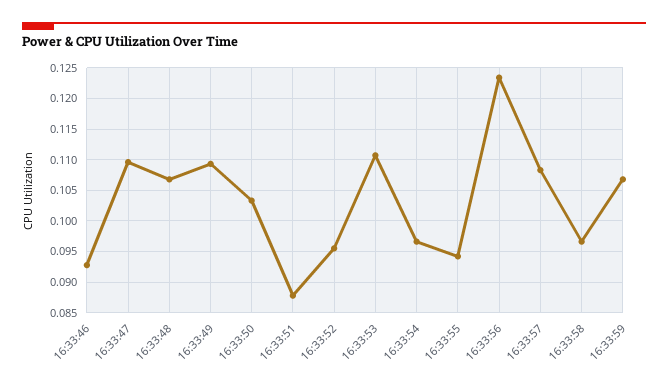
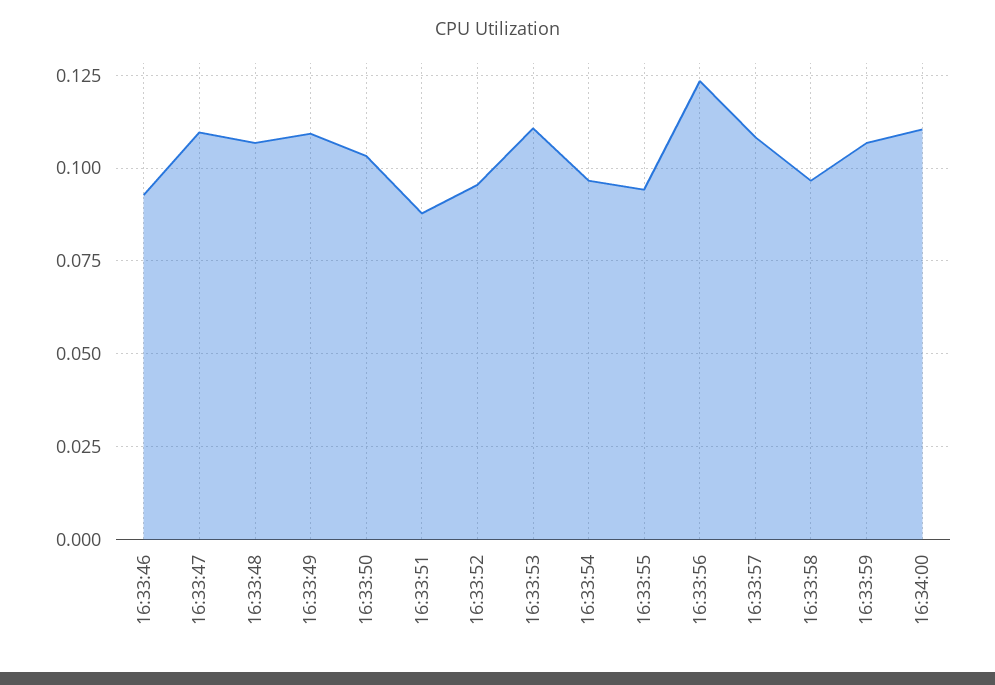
16:34:00: none -> 0.11

